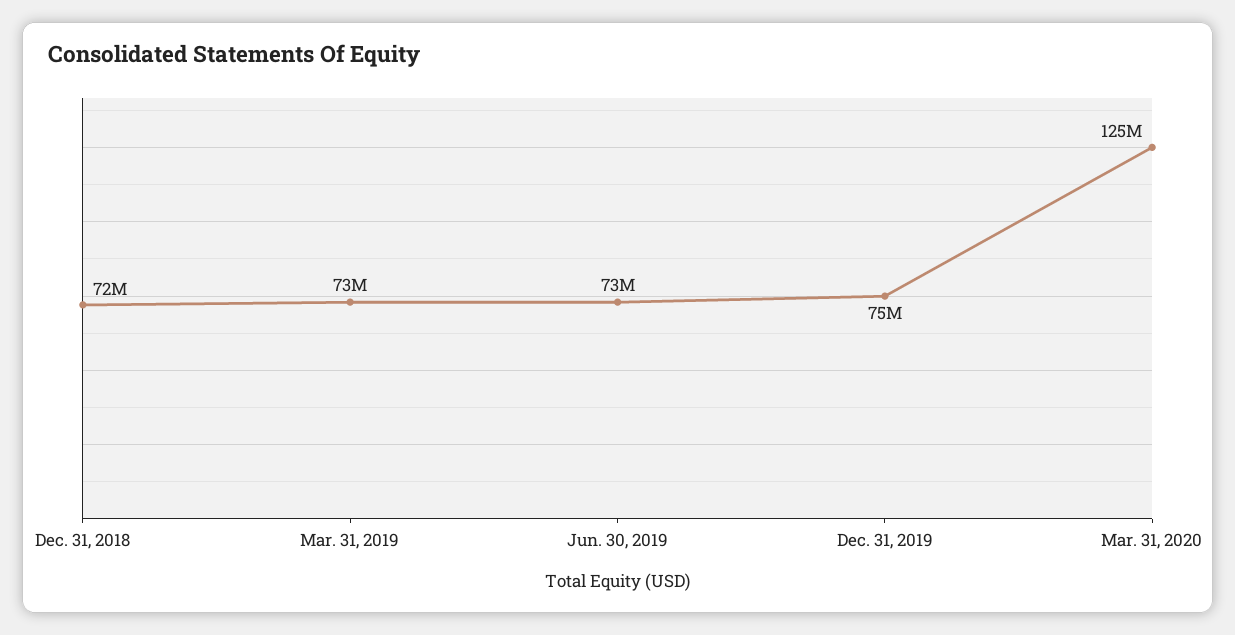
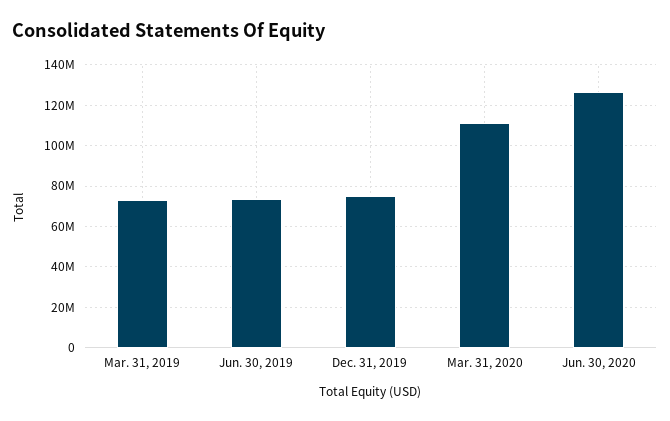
Dec. 31, 2018: 72000000 -> none
Mar. 31, 2020: 125000000 -> 110000000
Jun. 30, 2020: none -> 125000000

